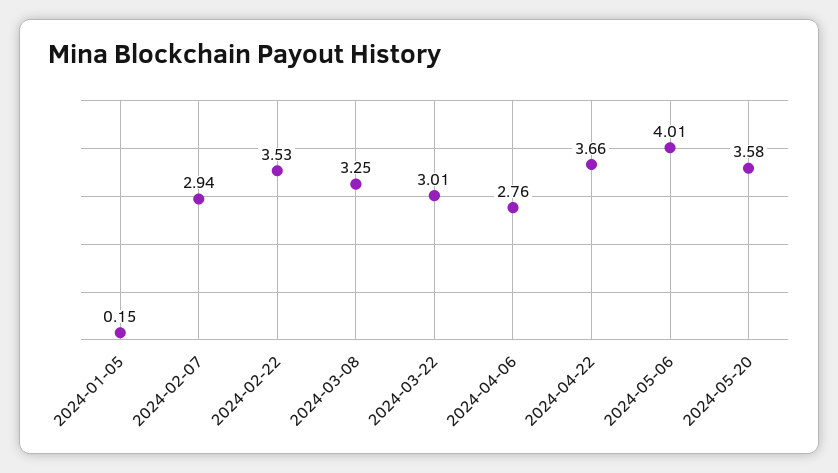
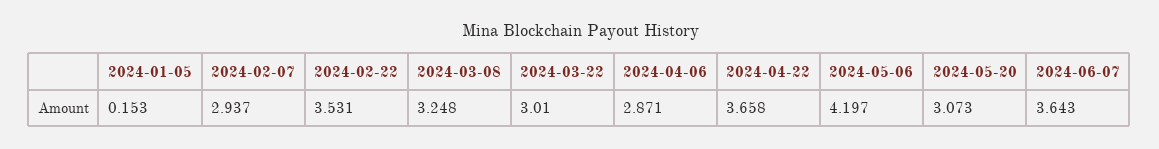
2024-04-06: 2.76 -> 2.871
2024-05-06: 4.01 -> 4.197
2024-05-20: 3.58 -> 3.073
2024-06-07: none -> 3.643

